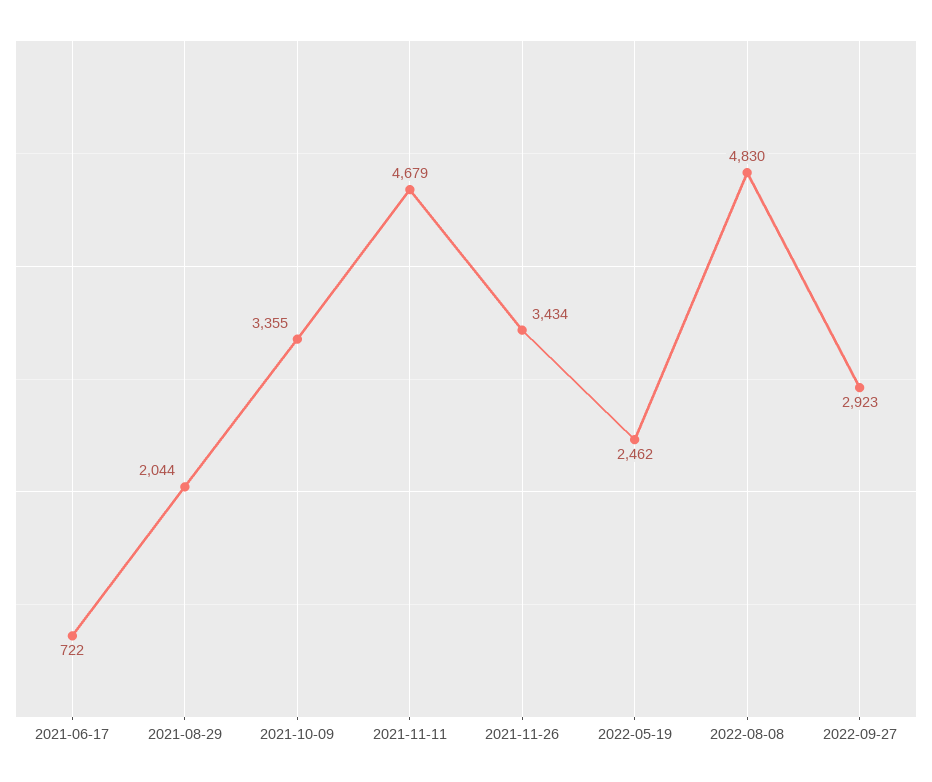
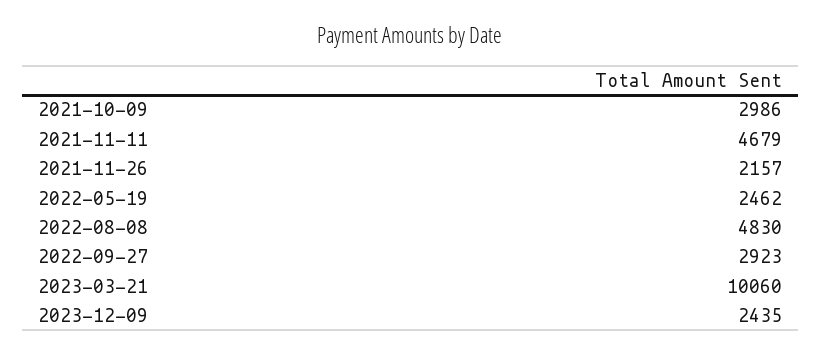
2021-06-17: 722 -> none
2021-08-29: 2044 -> none
2021-10-09: 3355 -> 2986
2021-11-26: 3434 -> 2157
2023-03-21: none -> 10060
2023-12-09: none -> 2435

